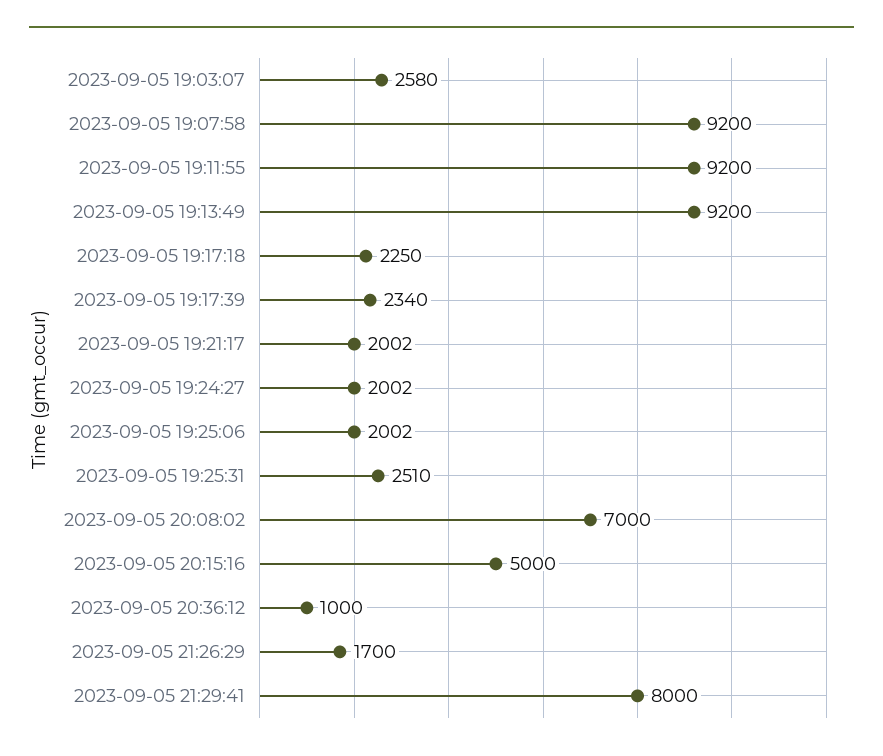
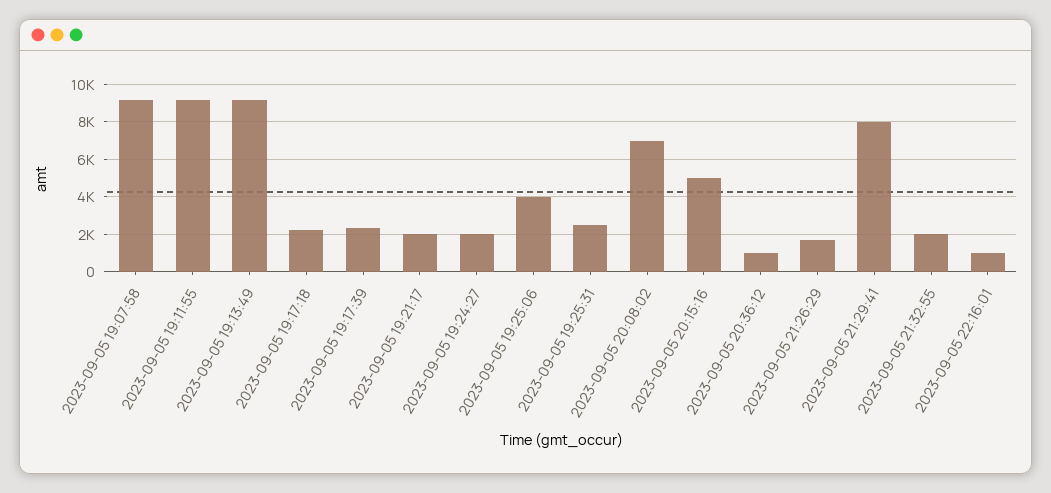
2023-09-05 19:03:07: 2580 -> none
2023-09-05 19:25:06: 2002 -> 4000
2023-09-05 21:32:55: none -> 2000
2023-09-05 22:16:01: none -> 1000

